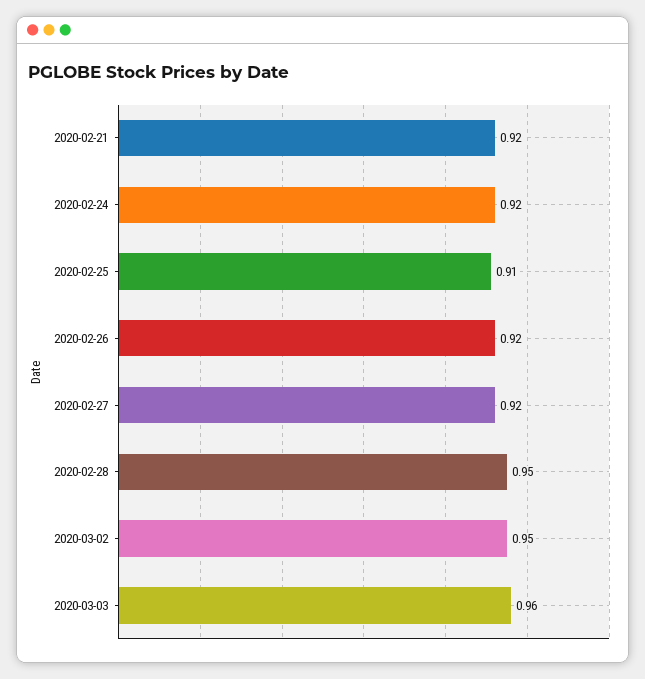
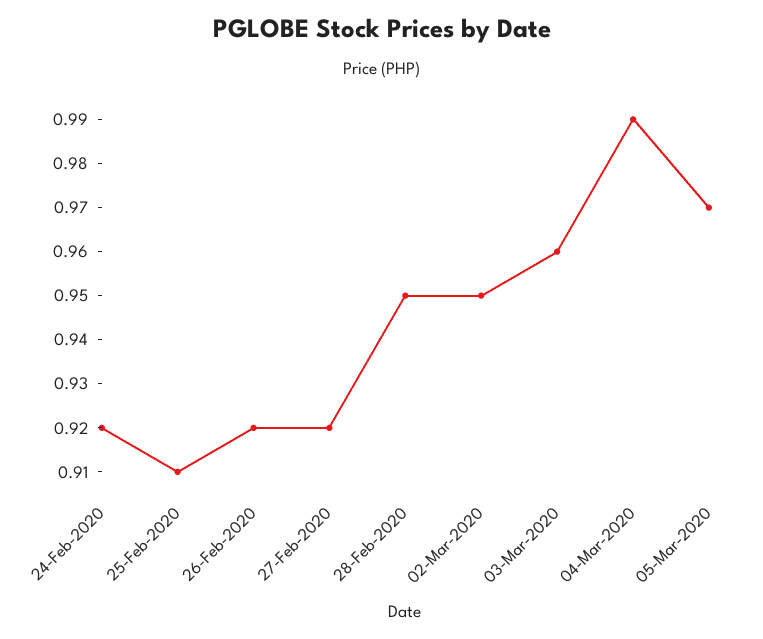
2020-02-21: 0.92 -> none
04-Mar-2020: none -> 0.99
05-Mar-2020: none -> 0.97

